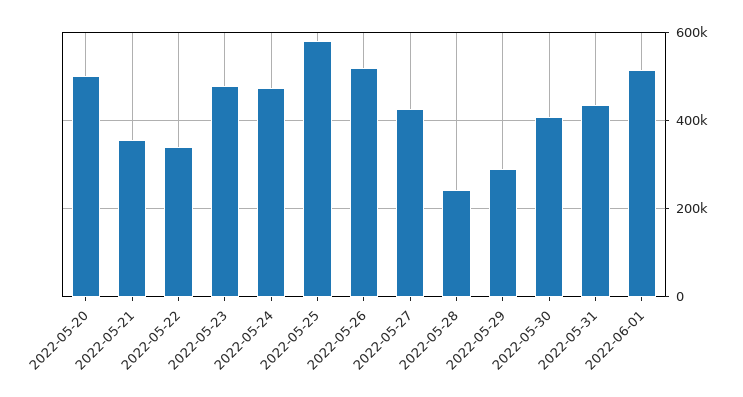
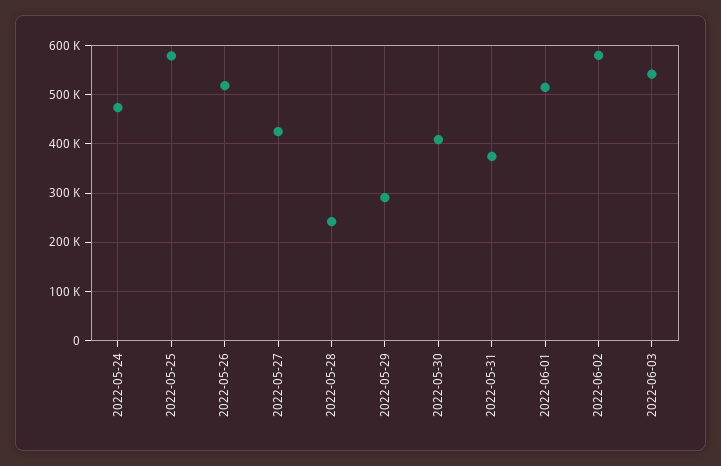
2022-05-20: 500000 -> none
2022-05-21: 360000 -> none
2022-05-22: 340000 -> none
2022-05-23: 480000 -> none
2022-05-31: 440000 -> 380000
2022-06-02: none -> 580000
2022-06-03: none -> 540000

